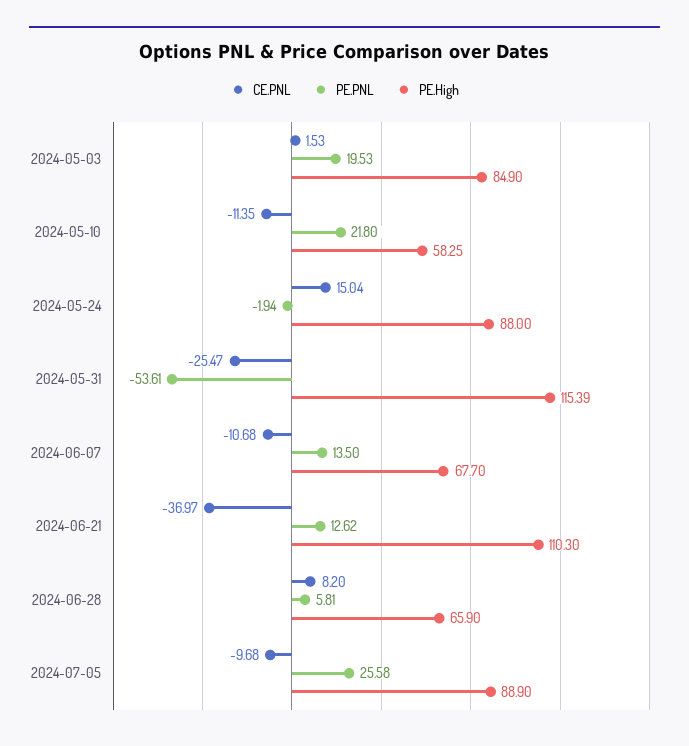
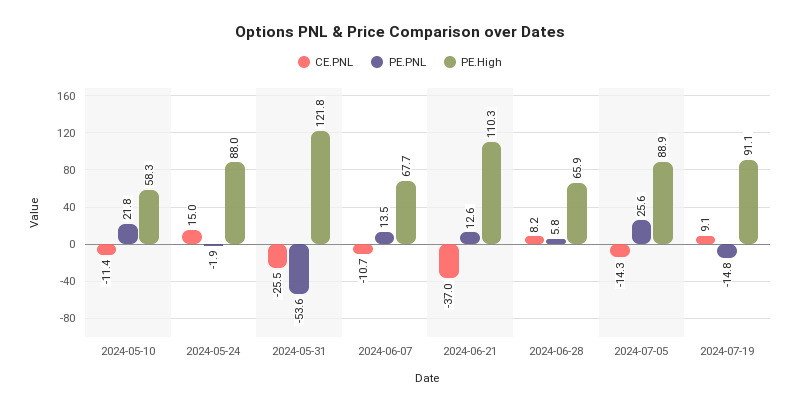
CE.PNL, 2024-05-03: 1.53 -> none
PE.PNL, 2024-05-03: 19.53 -> none
PE.High, 2024-05-03: 84.9 -> none
PE.High, 2024-05-31: 115.39 -> 121.8
CE.PNL, 2024-07-05: -9.68 -> -14.3
CE.PNL, 2024-07-19: none -> 9.1
PE.PNL, 2024-07-19: none -> -14.8
PE.High, 2024-07-19: none -> 91.1

